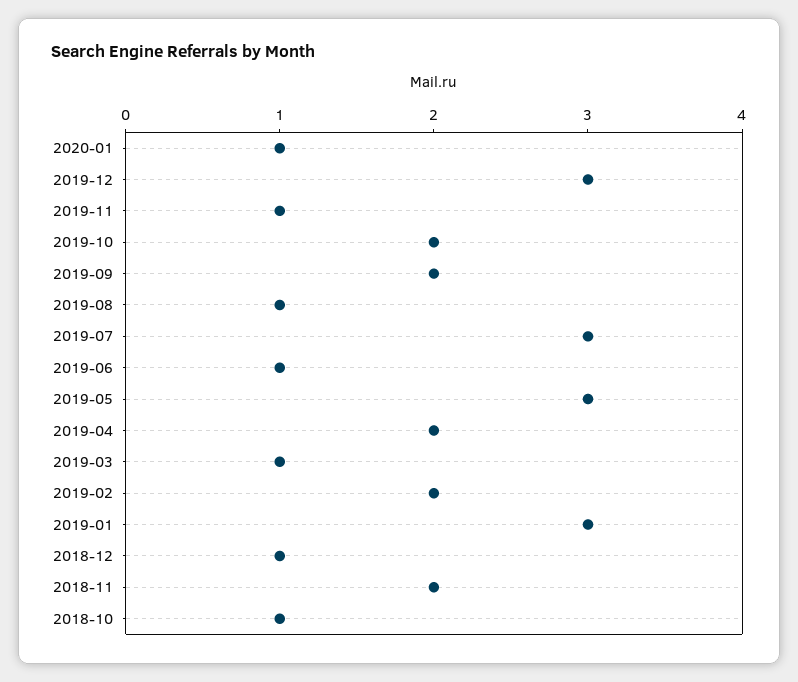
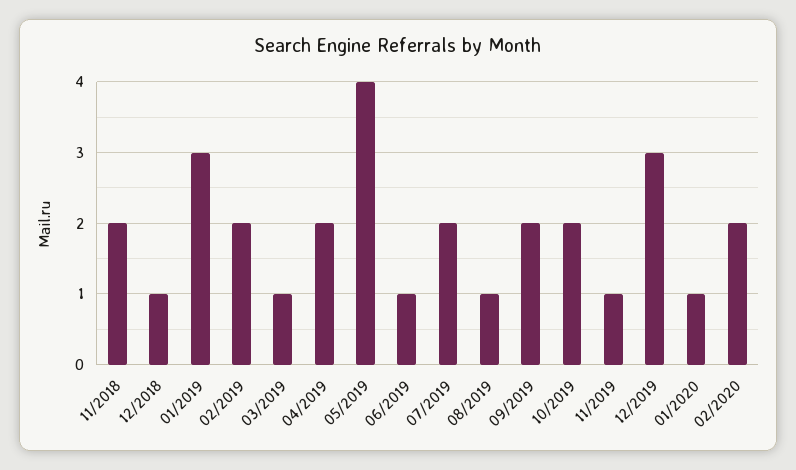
2019-07: 3 -> 2
2019-05: 3 -> 4
2018-10: 1 -> none
02/2020: none -> 2

